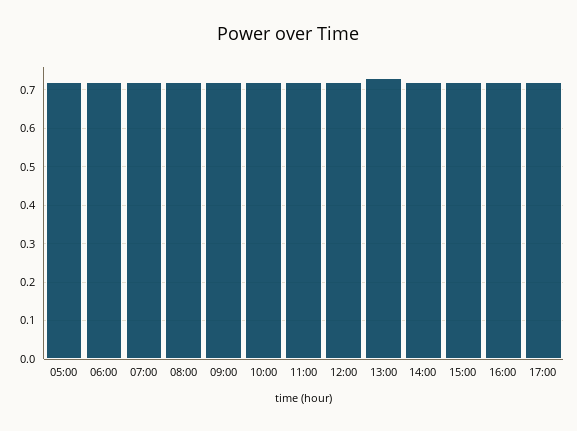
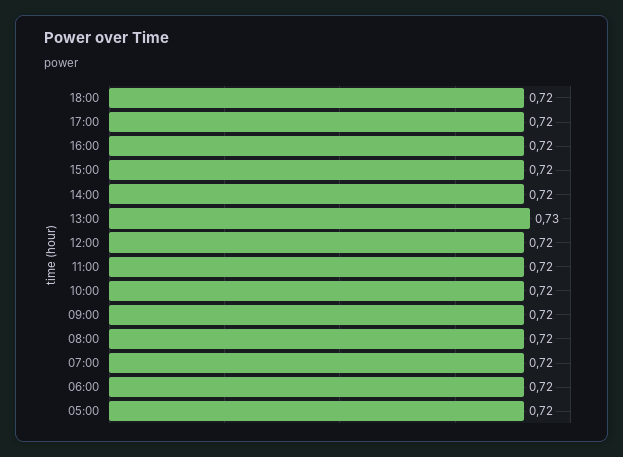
18:00: none -> 0.72

